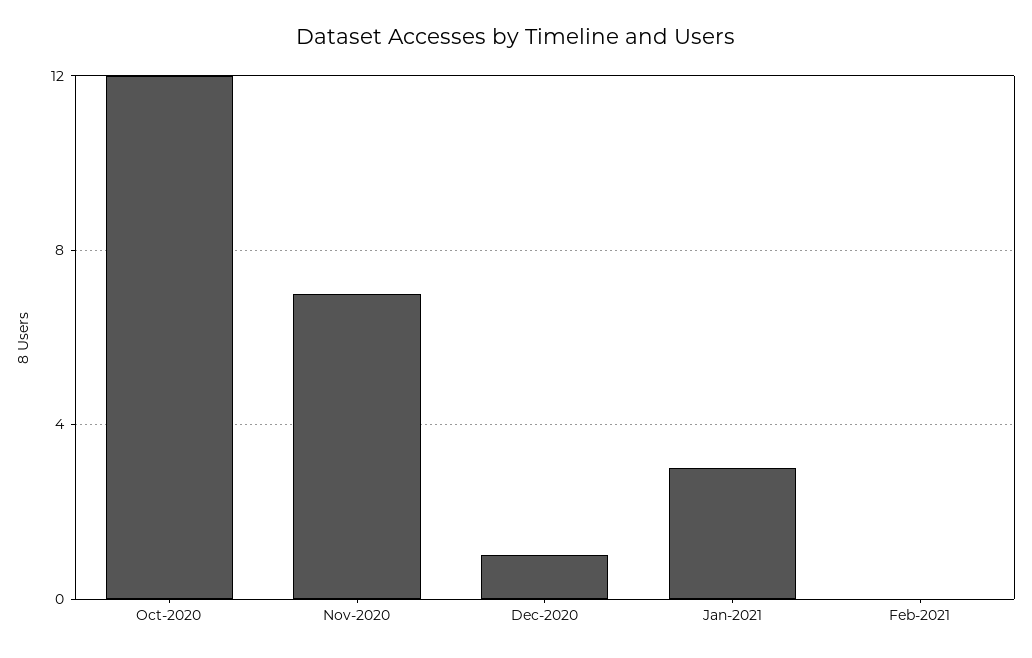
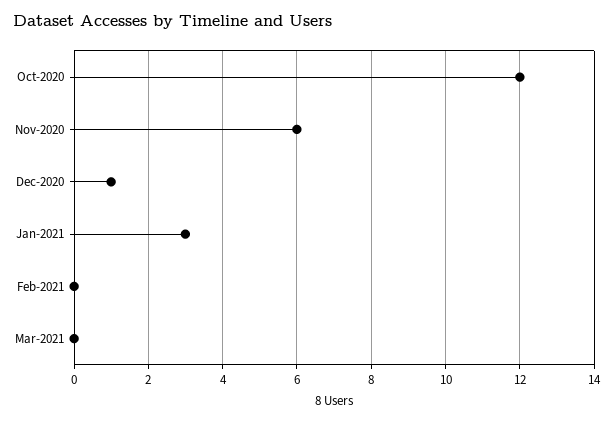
Nov-2020: 7 -> 6
Mar-2021: none -> 0

